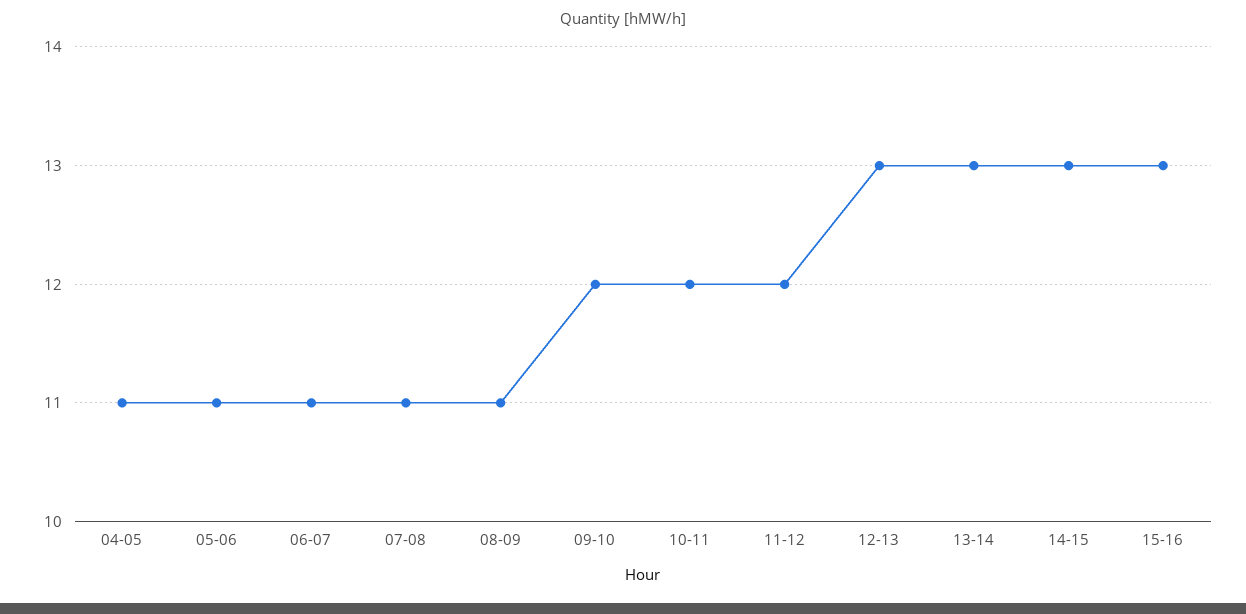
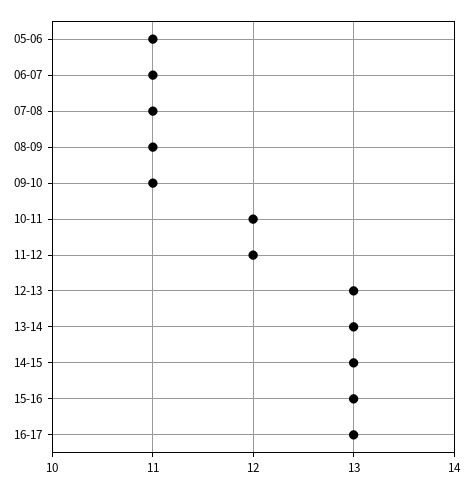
04-05: 11 -> none
09-10: 12 -> 11
16-17: none -> 13

